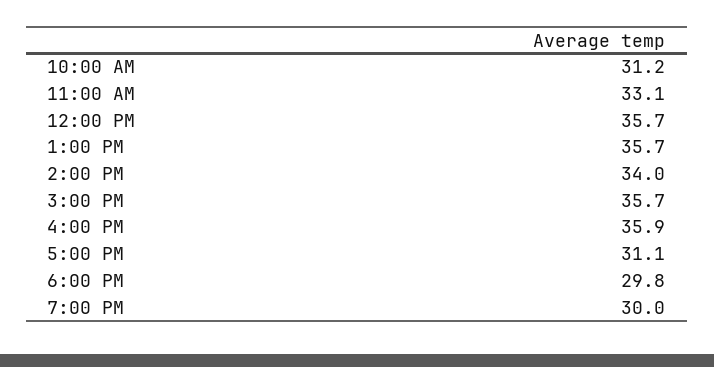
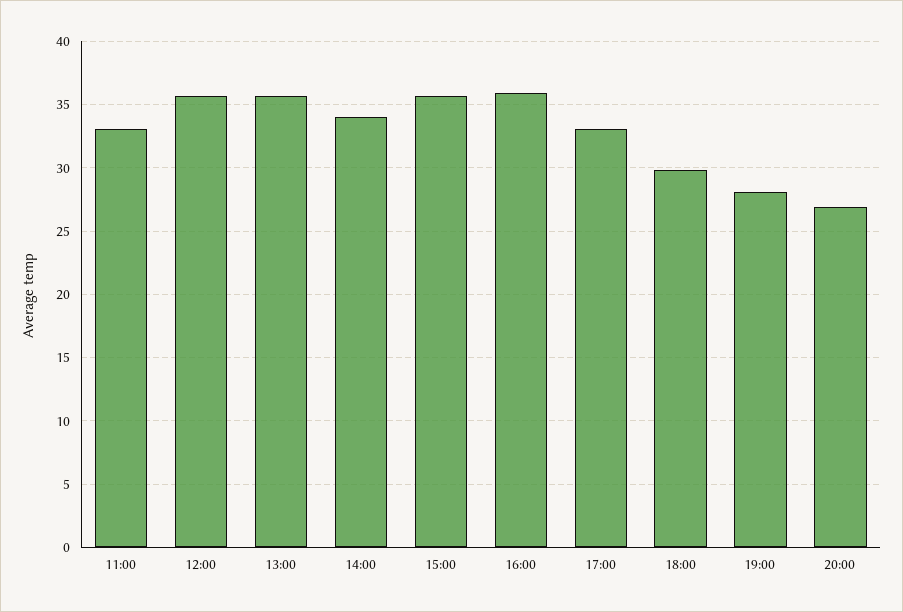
10:00 AM: 31.2 -> none
5:00 PM: 31.1 -> 33
7:00 PM: 30 -> 28
20:00: none -> 27

